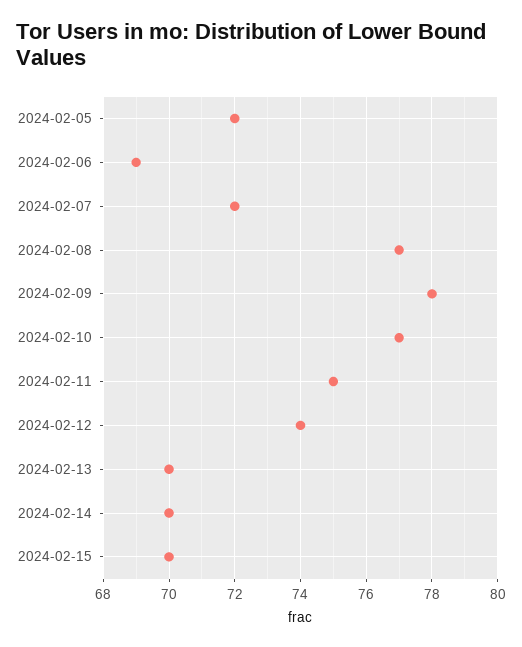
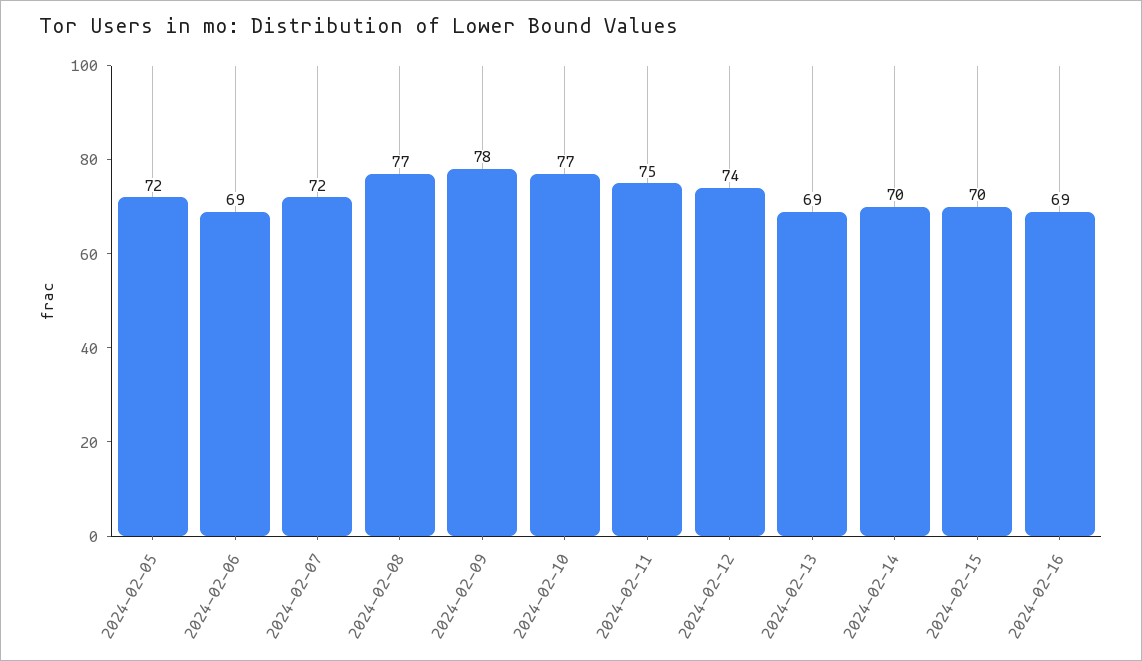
2024-02-13: 70 -> 69
2024-02-16: none -> 69

